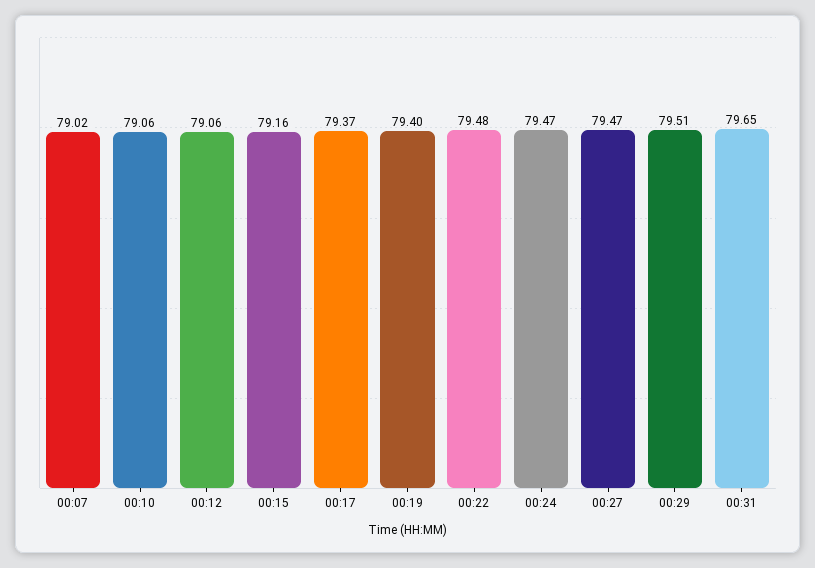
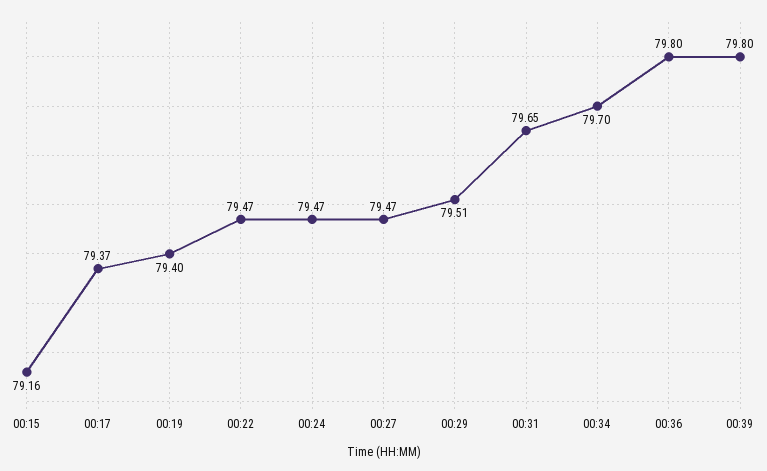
00:07: 79.02 -> none
00:10: 79.06 -> none
00:12: 79.06 -> none
00:22: 79.48 -> 79.47
00:34: none -> 79.7
00:36: none -> 79.8
00:39: none -> 79.8

